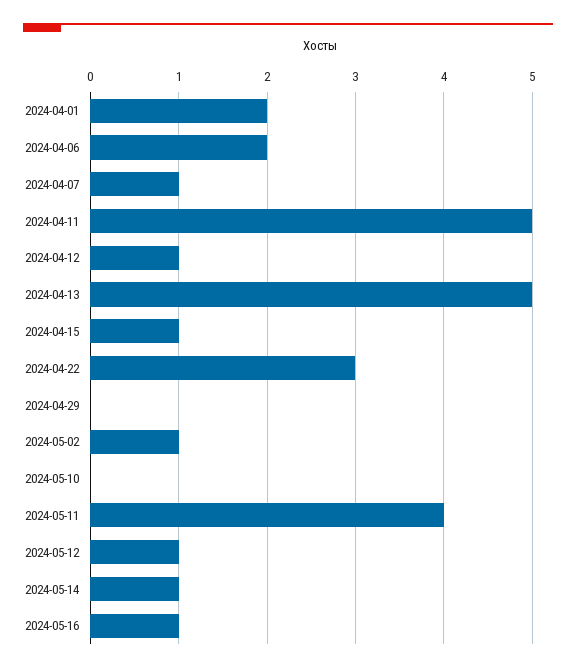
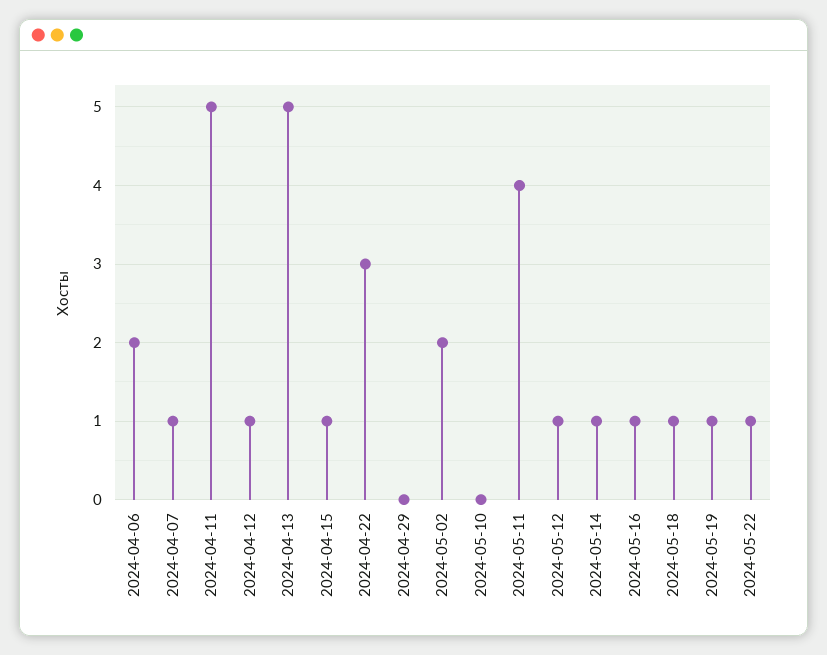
2024-04-01: 2 -> none
2024-05-02: 1 -> 2
2024-05-18: none -> 1
2024-05-19: none -> 1
2024-05-22: none -> 1

